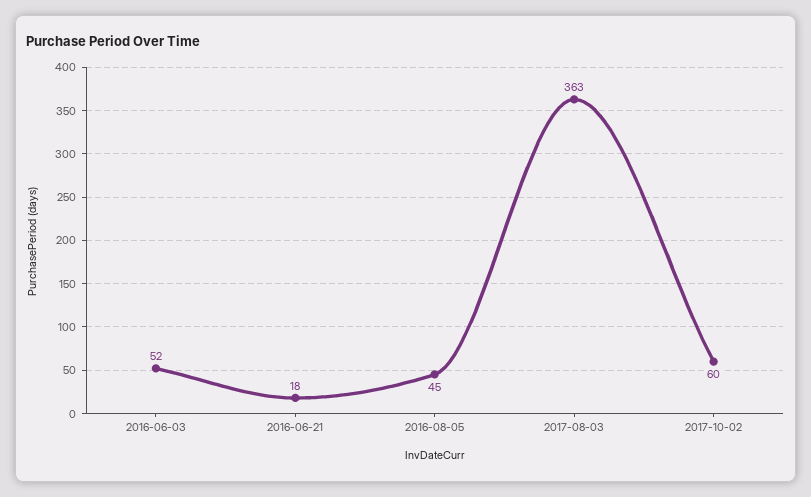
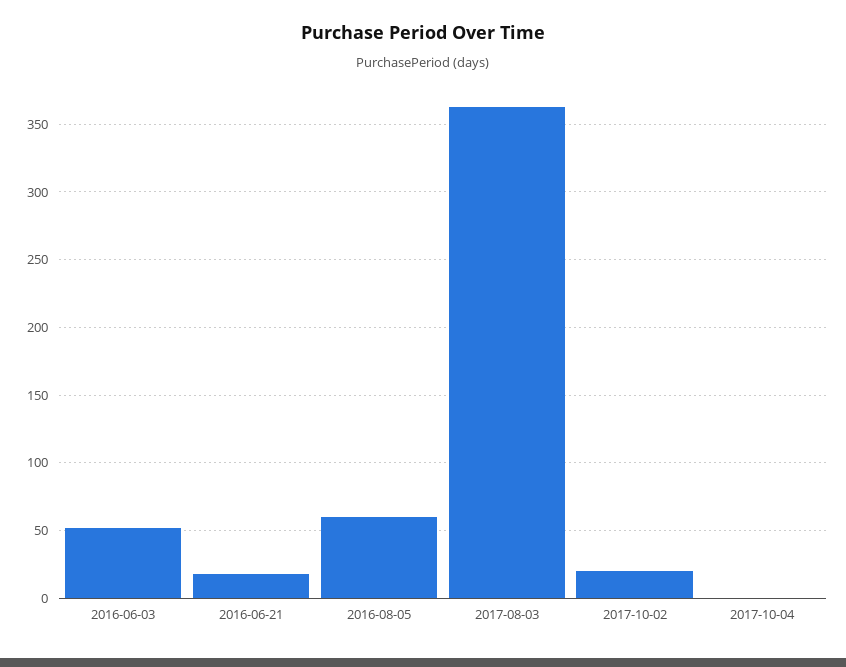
2016-08-05: 45 -> 60
2017-10-02: 60 -> 20
2017-10-04: none -> 0

